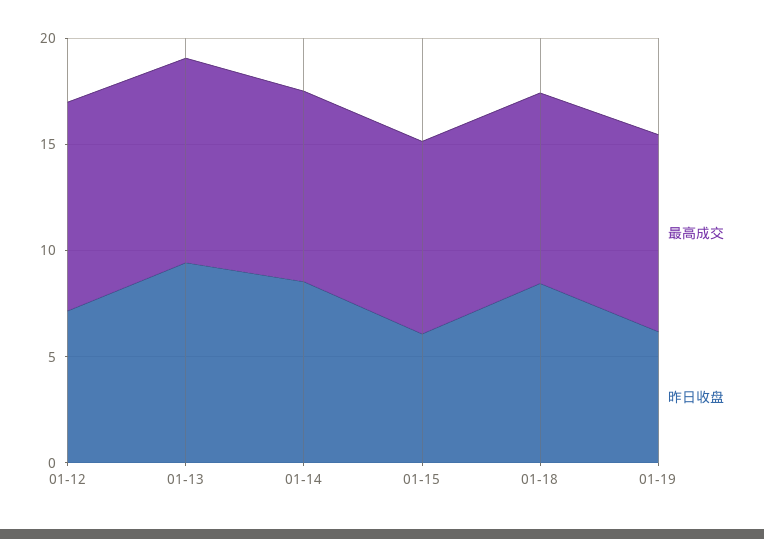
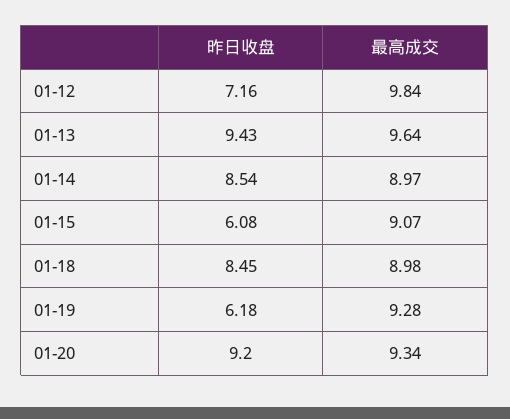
昨日收盘, 01-20: none -> 9.2
最高成交, 01-20: none -> 9.34

